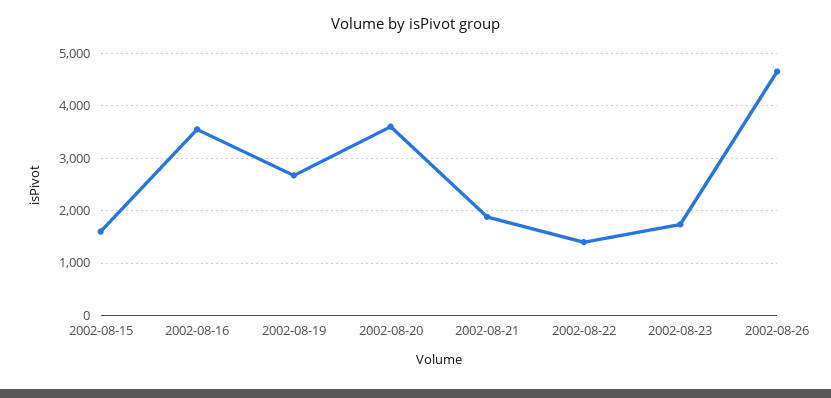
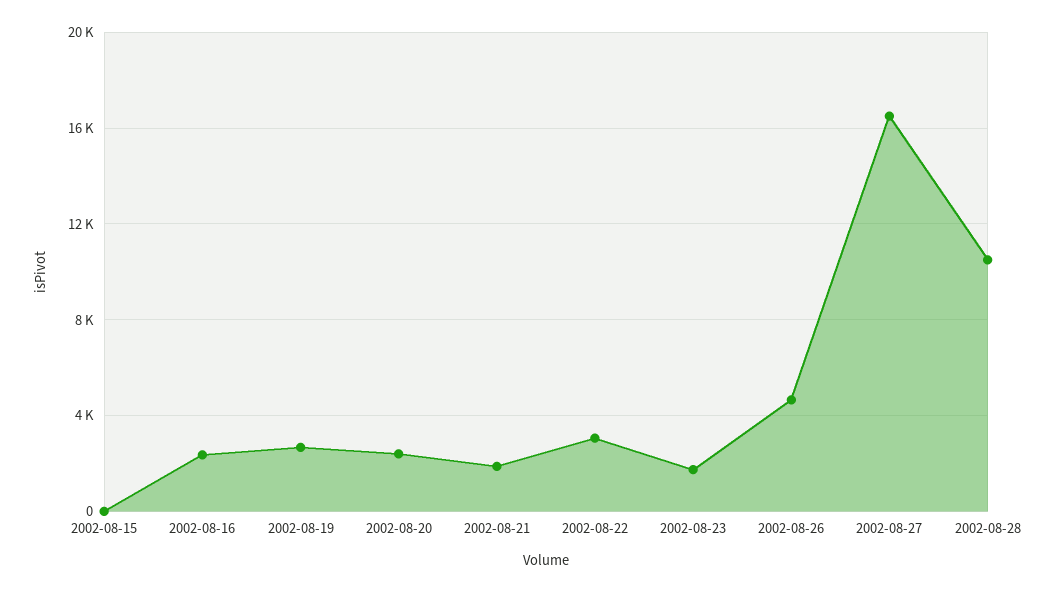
2002-08-15: 1600 -> 0
2002-08-16: 3600 -> 2500
2002-08-20: 3600 -> 2500
2002-08-22: 1400 -> 3000
2002-08-27: none -> 16500
2002-08-28: none -> 10500

